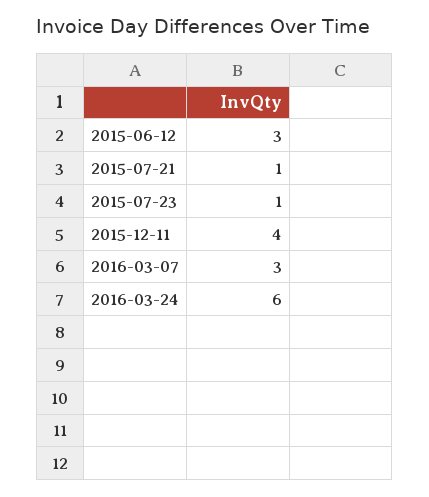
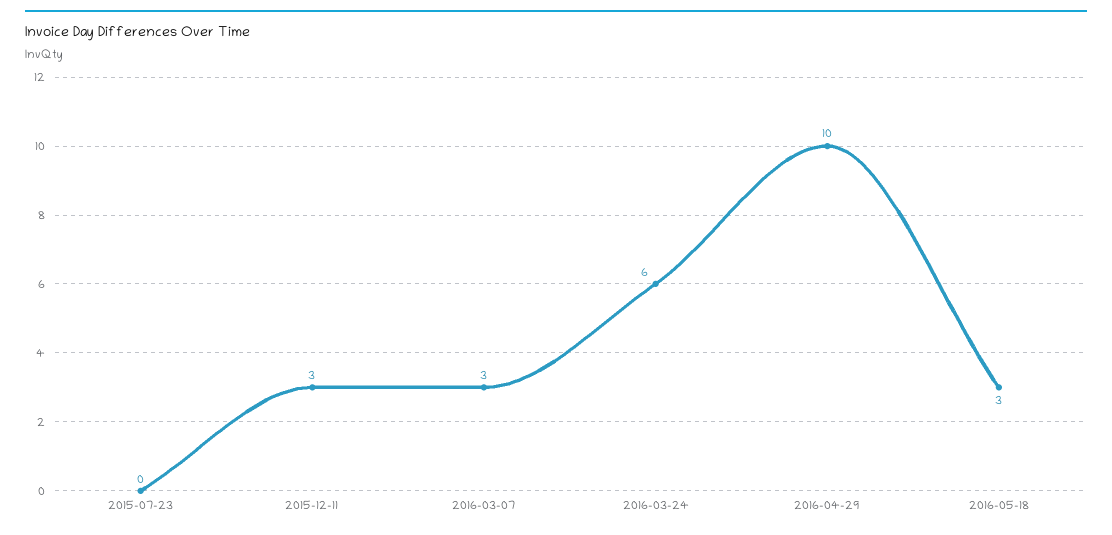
2015-06-12: 3 -> none
2015-07-21: 1 -> none
2015-07-23: 1 -> 0
2015-12-11: 4 -> 3
2016-04-29: none -> 10
2016-05-18: none -> 3

